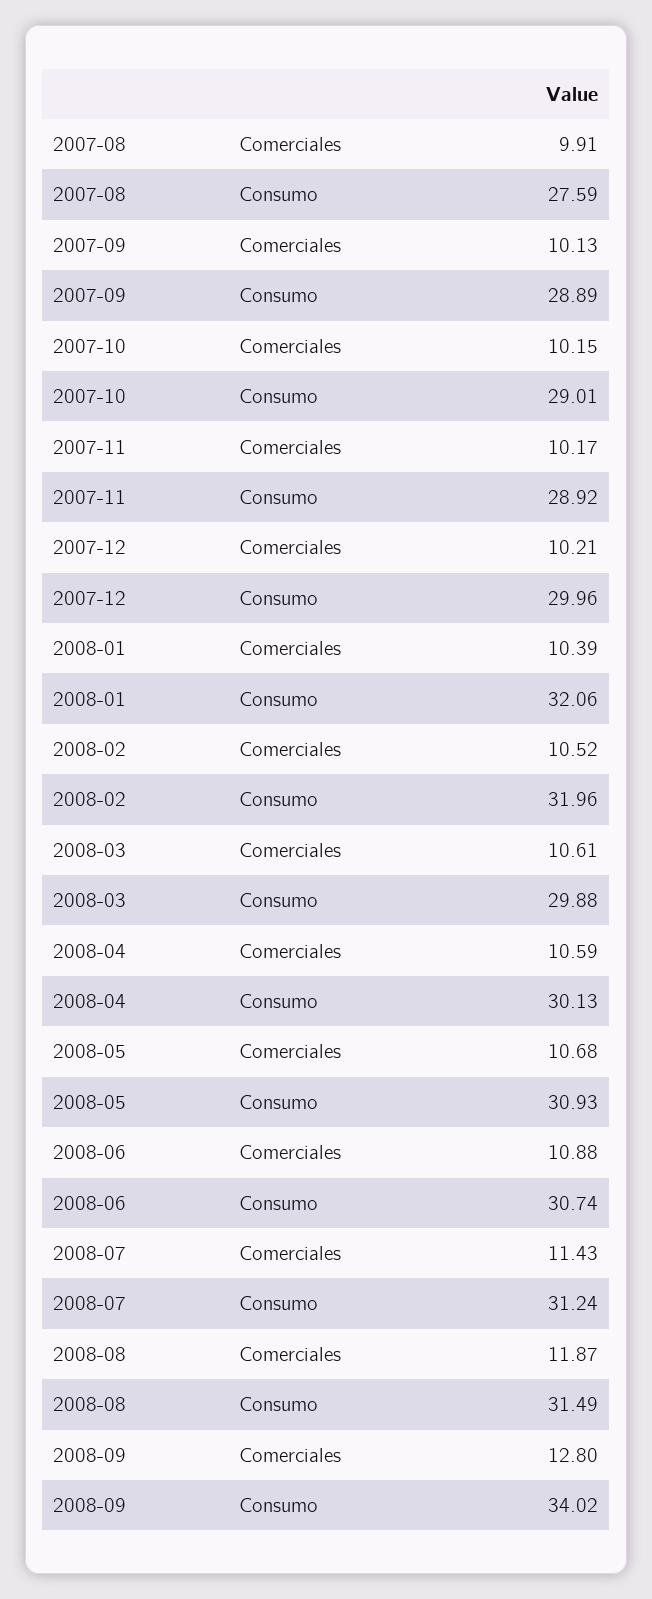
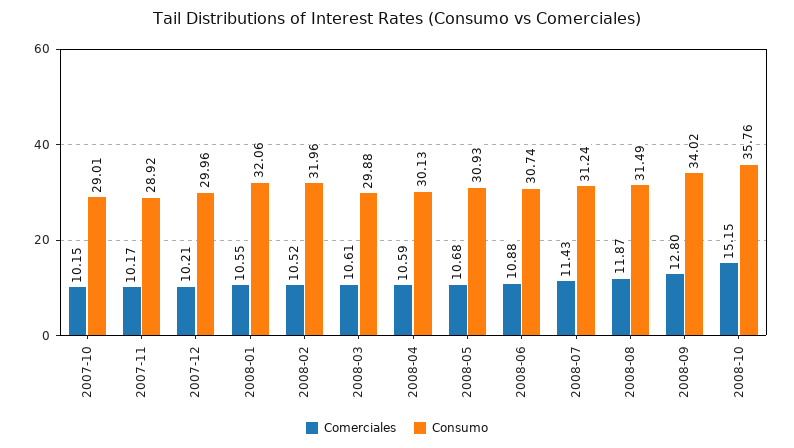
Comerciales, 2007-08: 9.91 -> none
Consumo, 2007-08: 27.59 -> none
Comerciales, 2007-09: 10.13 -> none
Consumo, 2007-09: 28.89 -> none
Comerciales, 2008-01: 10.39 -> 10.55
Comerciales, 2008-10: none -> 15.15
Consumo, 2008-10: none -> 35.76

